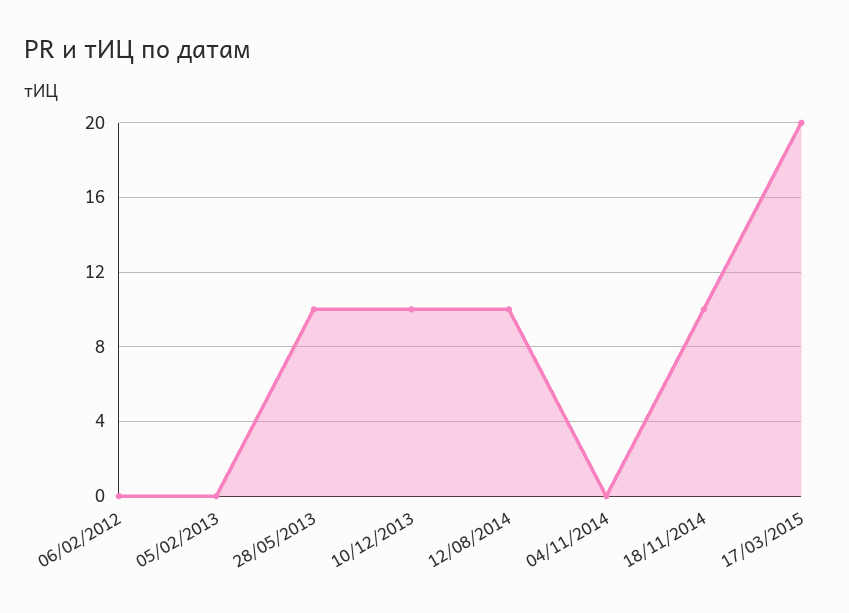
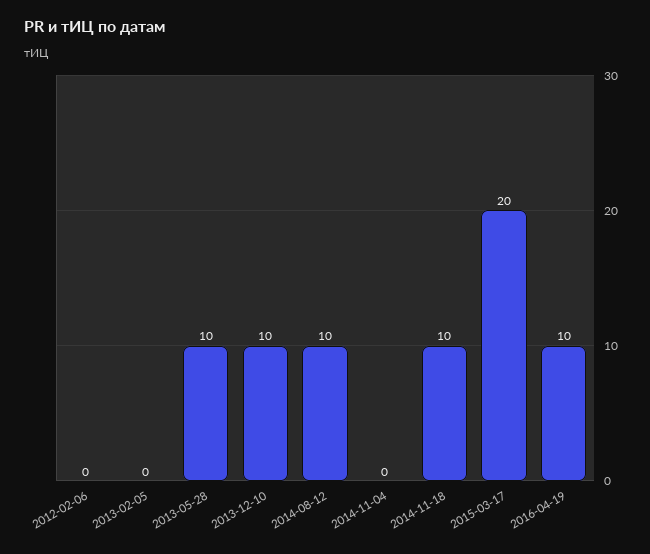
2016-04-19: none -> 10

